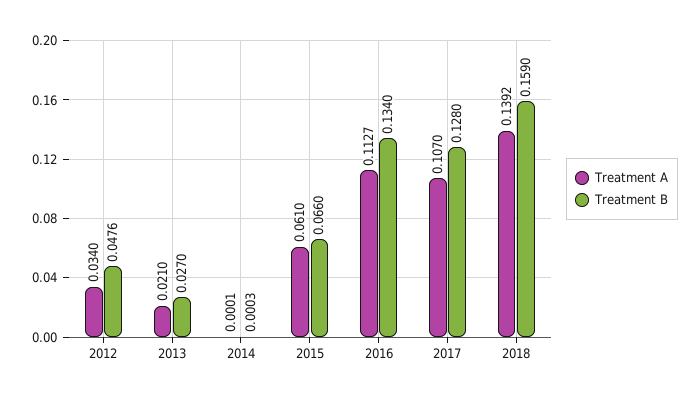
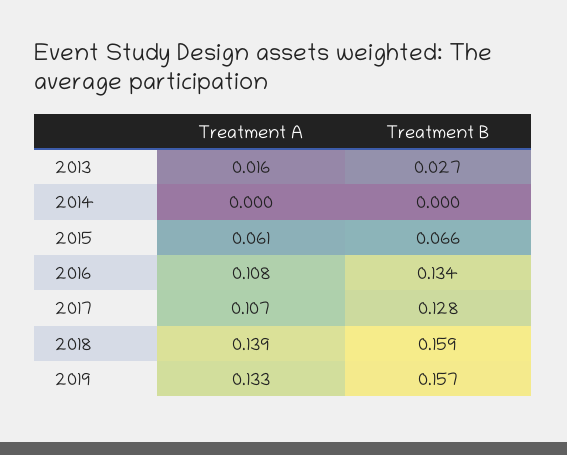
Treatment A, 2012: 0.034 -> none
Treatment B, 2012: 0.0476 -> none
Treatment A, 2013: 0.021 -> 0.016
Treatment A, 2016: 0.1127 -> 0.108
Treatment A, 2019: none -> 0.133
Treatment B, 2019: none -> 0.157

